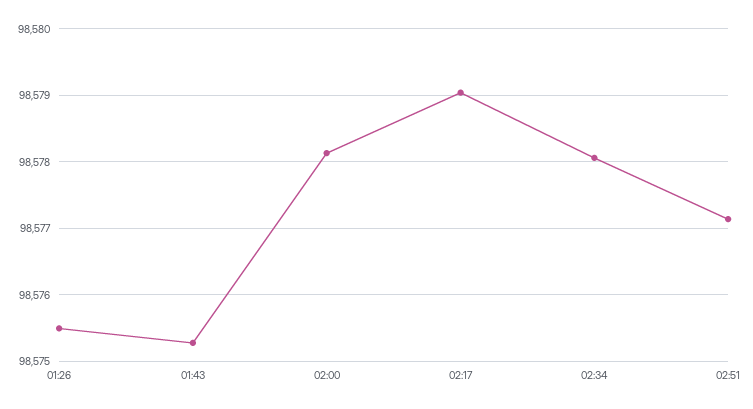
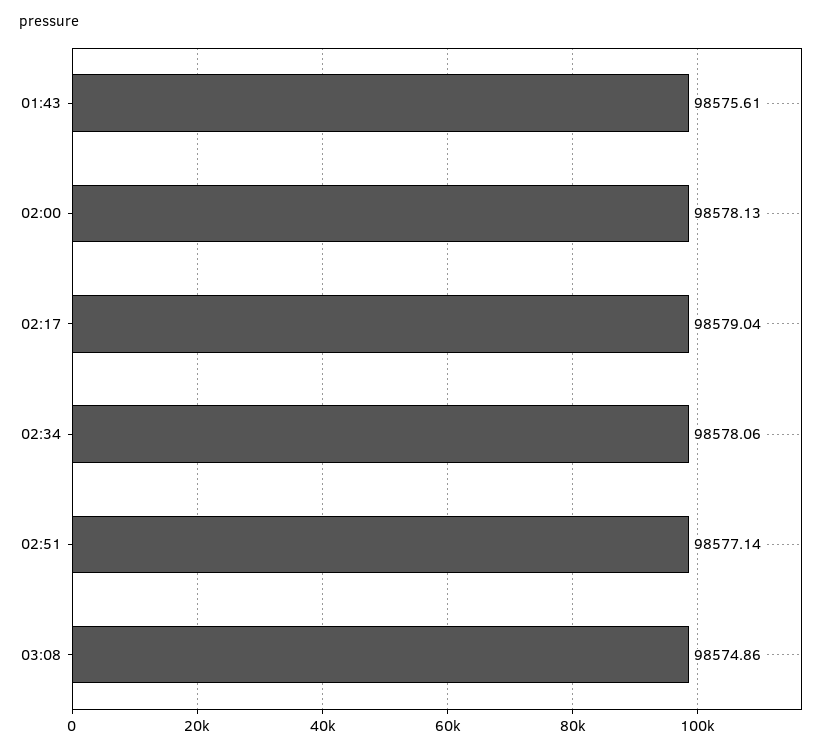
01:26: 98575.5 -> none
01:43: 98575.3 -> 98575.61
03:08: none -> 98574.86

